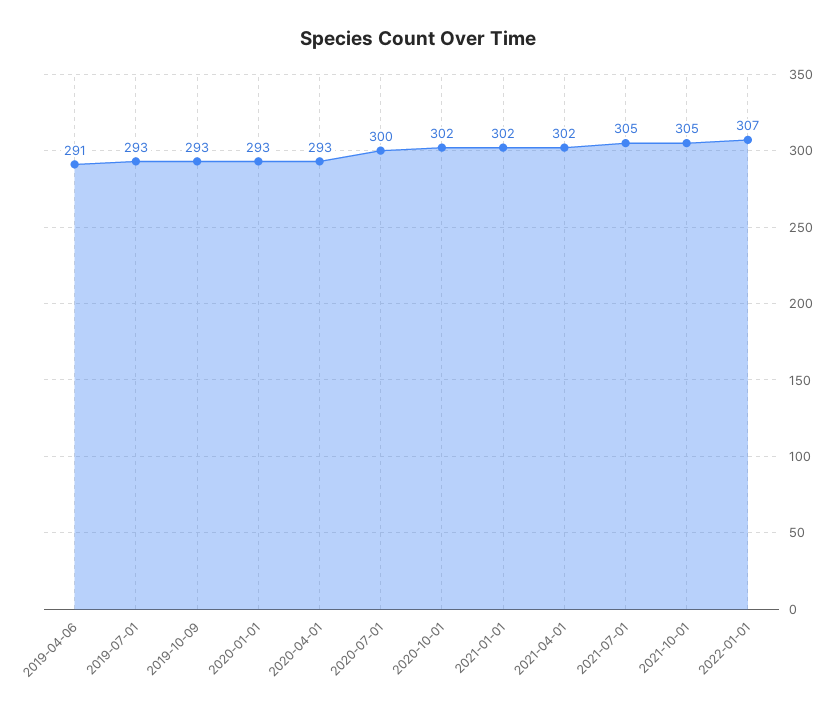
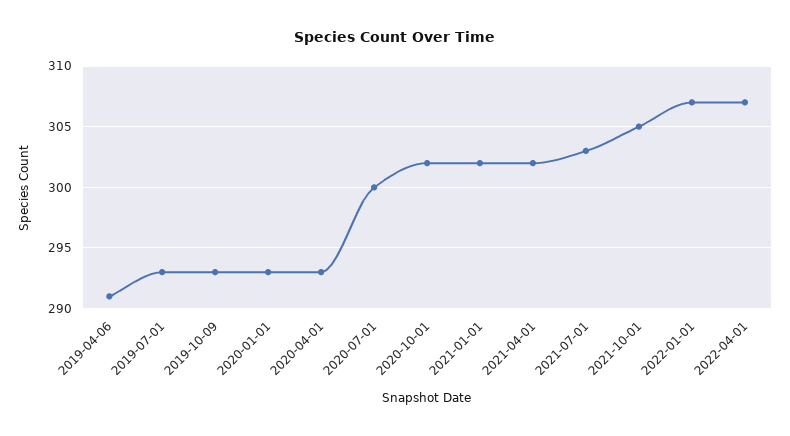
2021-07-01: 305 -> 303
2022-04-01: none -> 307

